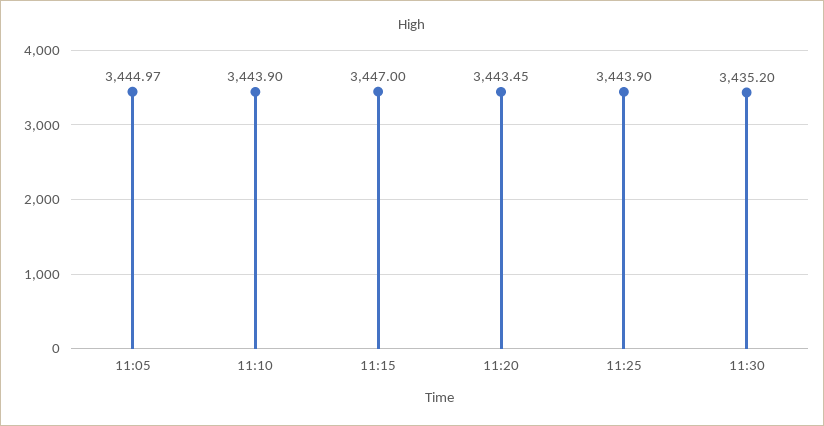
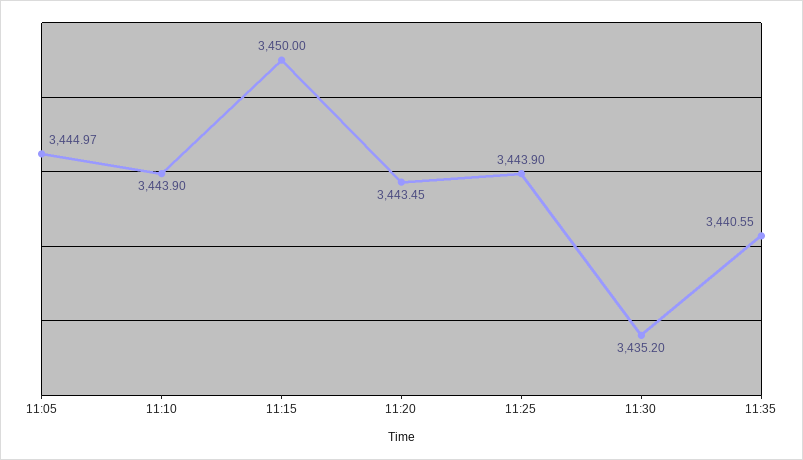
11:15: 3447 -> 3450
11:35: none -> 3440.55

